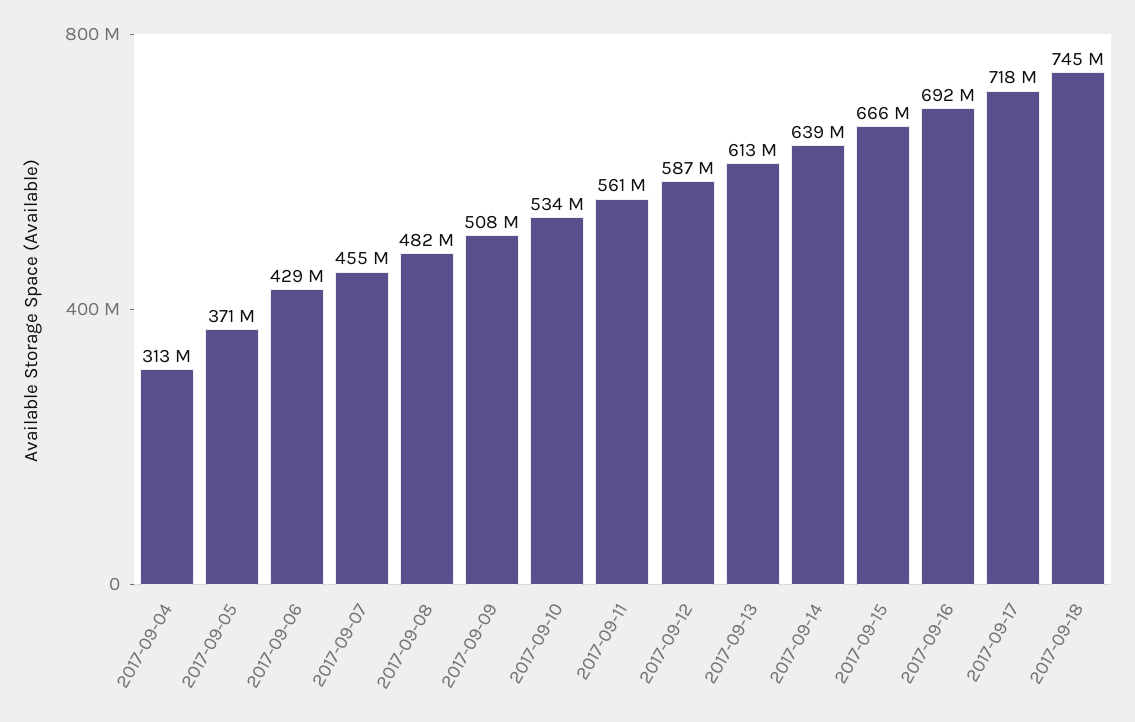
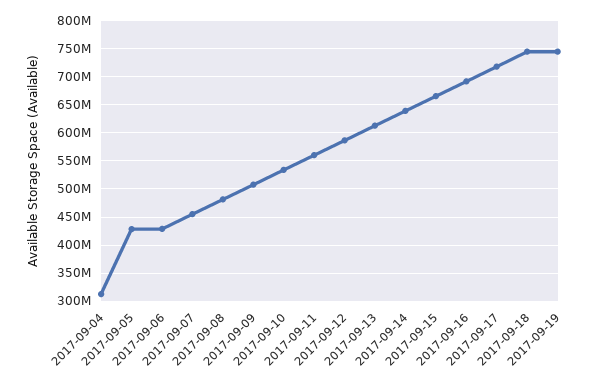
2017-09-05: 371000000 -> 425000000
2017-09-19: none -> 750000000

